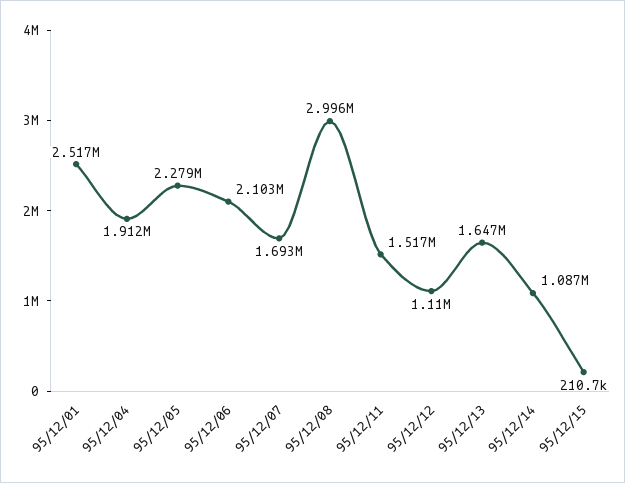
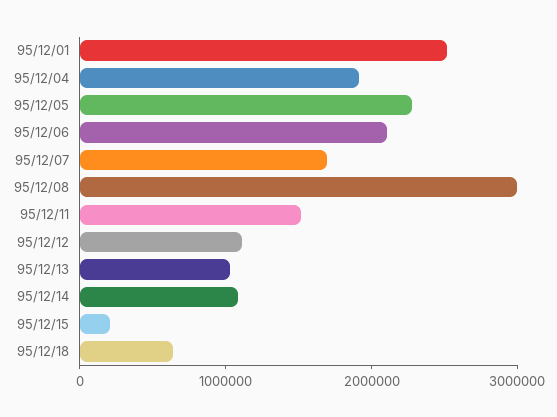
95/12/13: 1647000 -> 1000000
95/12/18: none -> 600000

